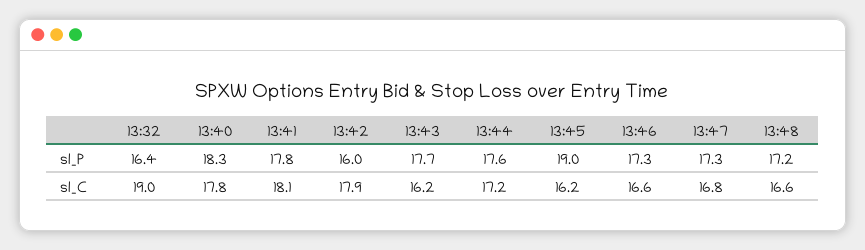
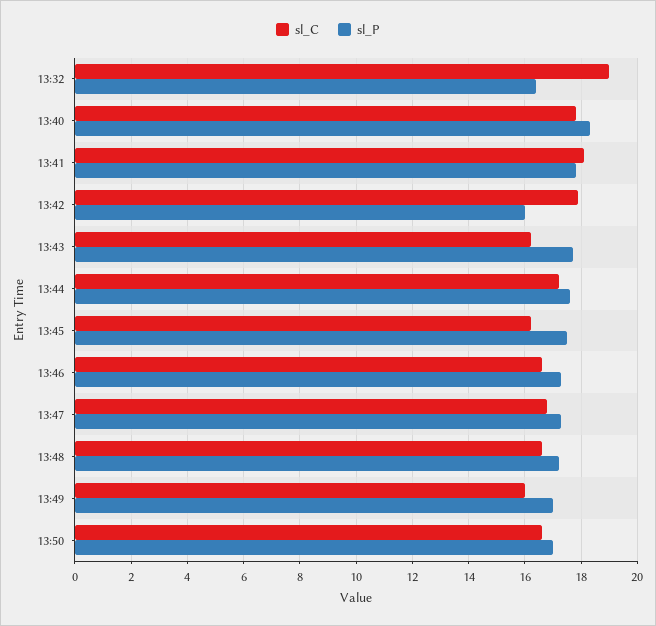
sl_P, 13:45: 19 -> 17.5
sl_C, 13:49: none -> 16
sl_P, 13:49: none -> 17
sl_C, 13:50: none -> 16.5
sl_P, 13:50: none -> 17

